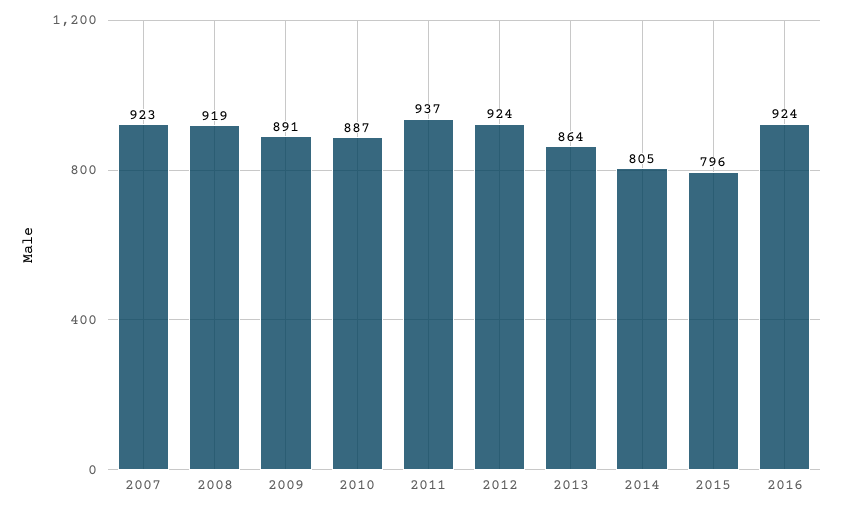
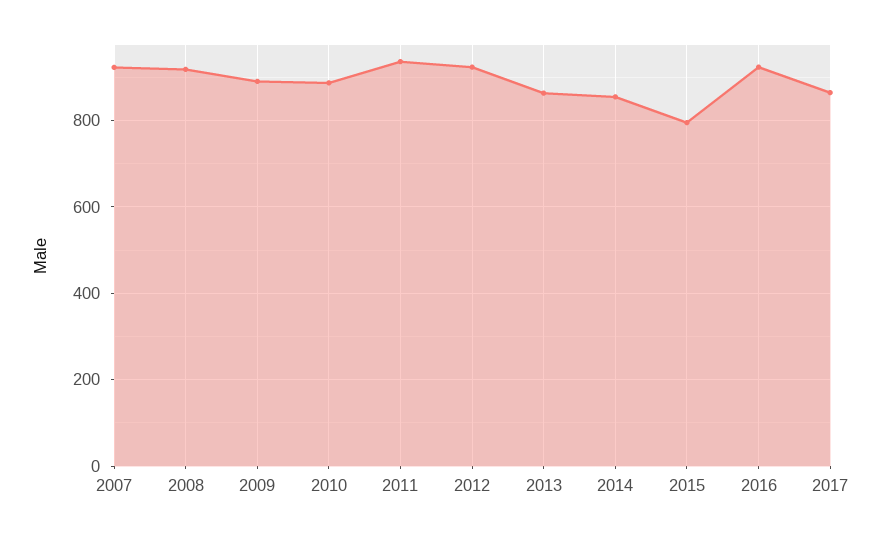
2014: 805 -> 860
2017: none -> 860

